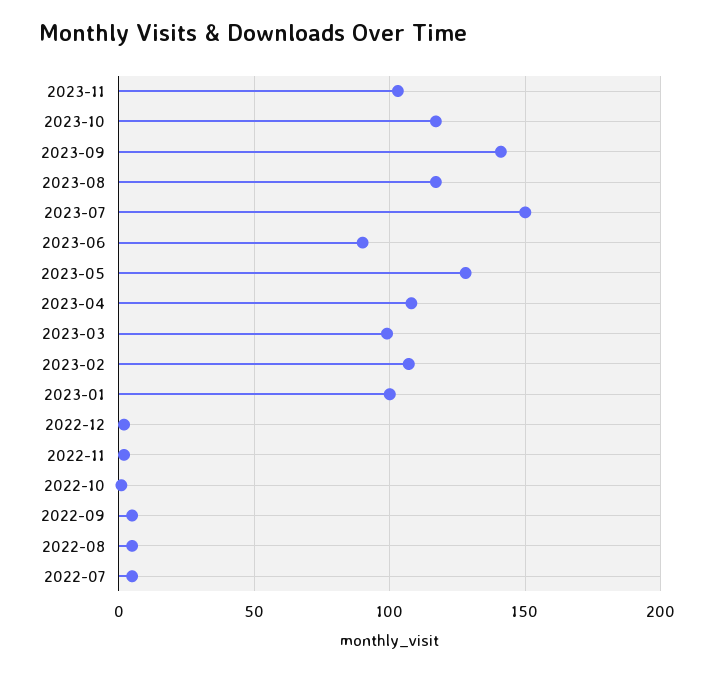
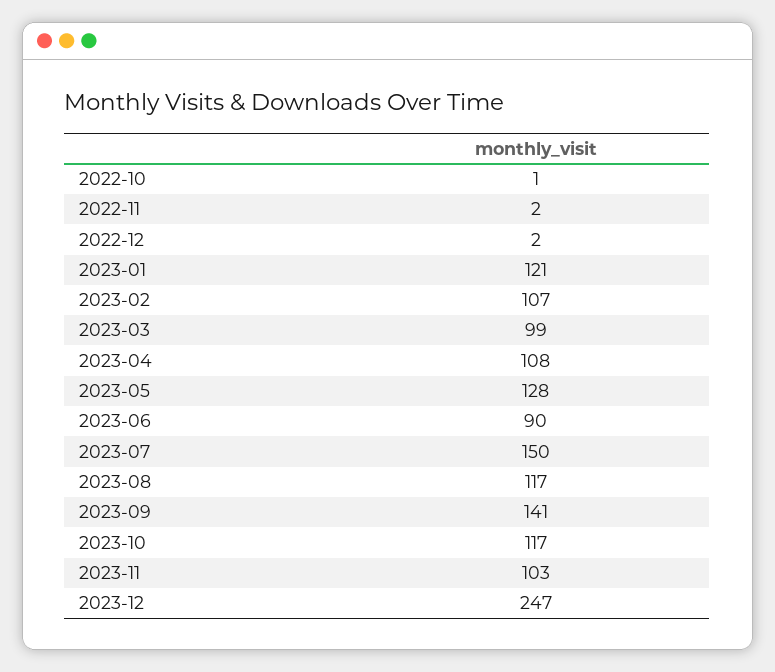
2023-01: 100 -> 121
2022-09: 5 -> none
2022-08: 5 -> none
2022-07: 5 -> none
2023-12: none -> 247

